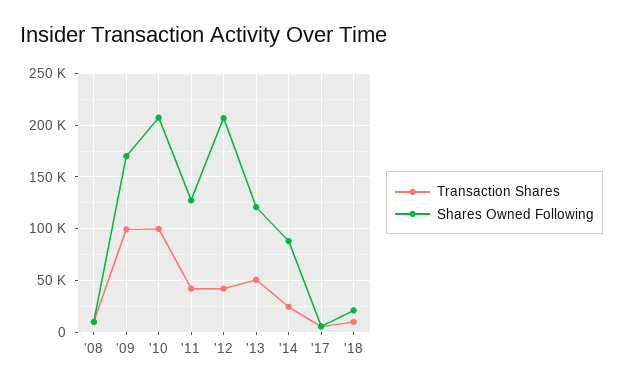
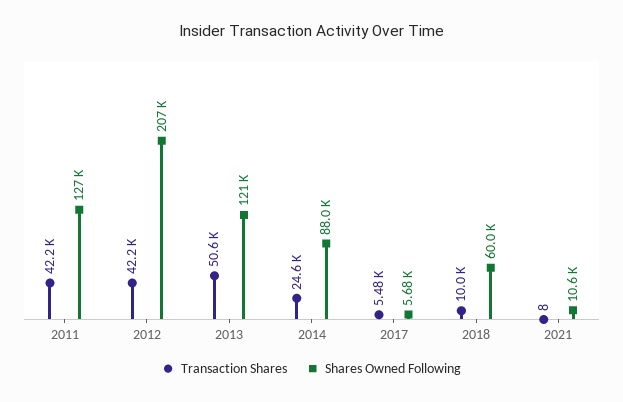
Transaction Shares, '08: 10000 -> none
Shares Owned Following, '08: 10000 -> none
Transaction Shares, '09: 100000 -> none
Shares Owned Following, '09: 170000 -> none
Transaction Shares, '10: 100000 -> none
Shares Owned Following, '10: 210000 -> none
Shares Owned Following, '18: 20000 -> 60000
Transaction Shares, 2021: none -> 8
Shares Owned Following, 2021: none -> 10600

